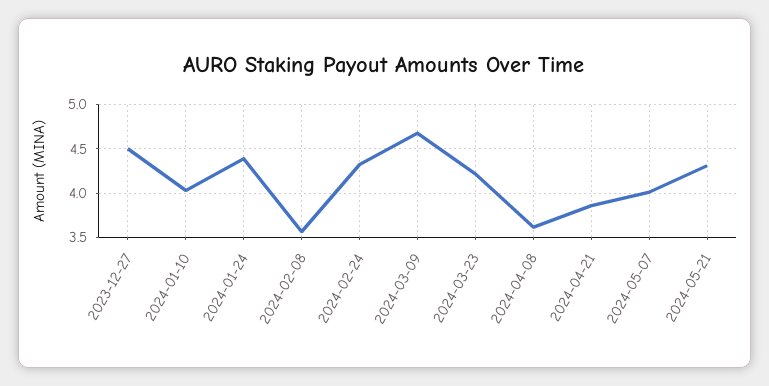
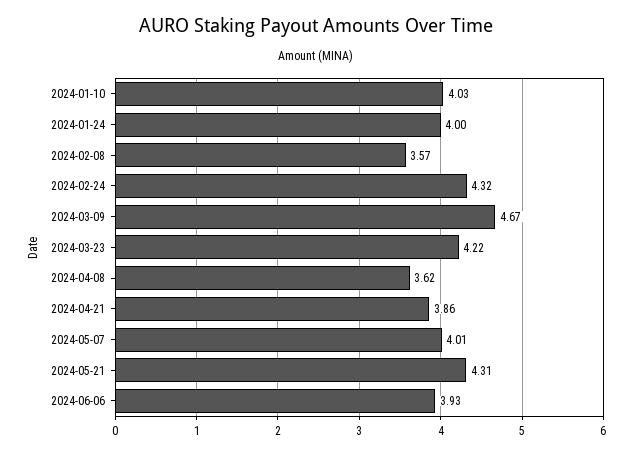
2023-12-27: 4.5 -> none
2024-01-24: 4.4 -> 4
2024-06-06: none -> 3.93

